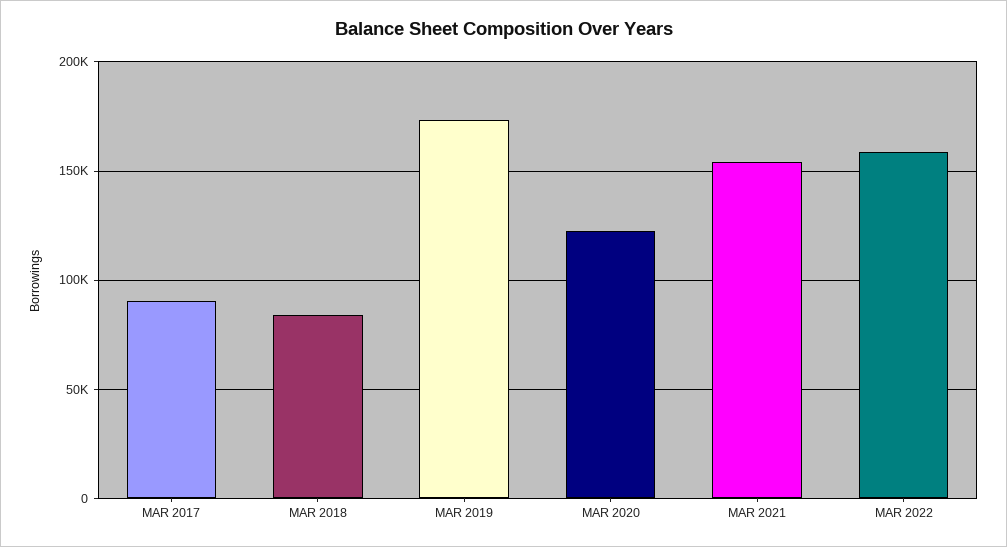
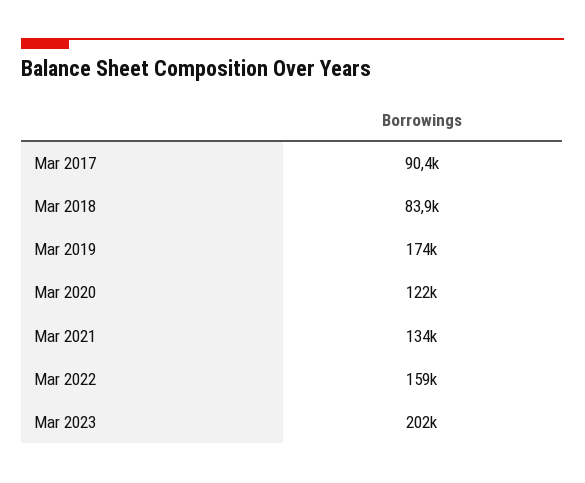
MAR 2021: 155000 -> 134000
Mar 2023: none -> 202000

